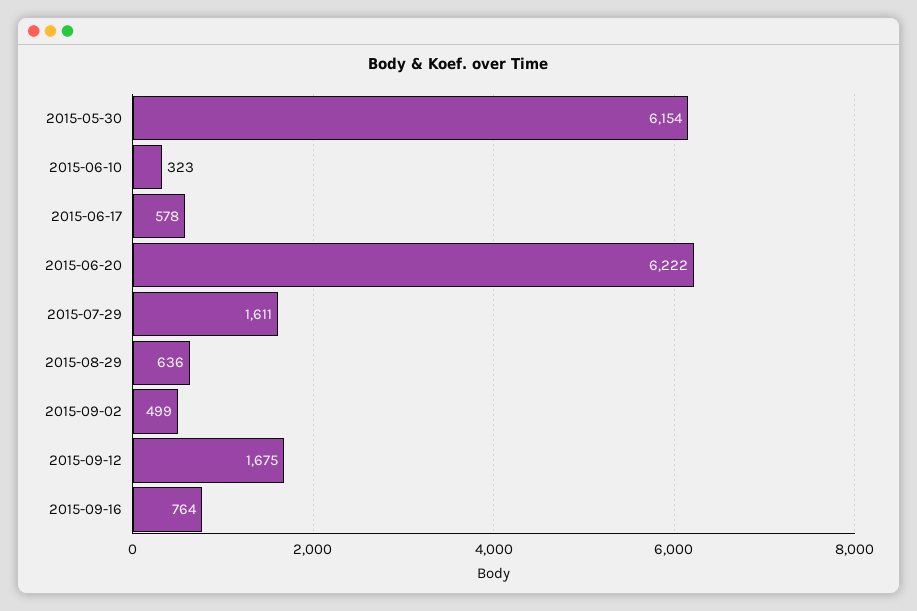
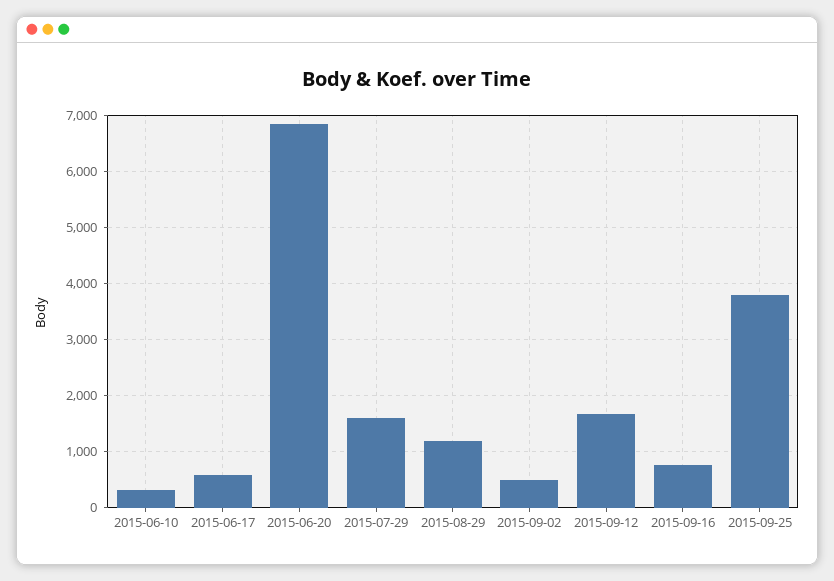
2015-05-30: 6154 -> none
2015-06-20: 6222 -> 6800
2015-08-29: 636 -> 1200
2015-09-25: none -> 3800

